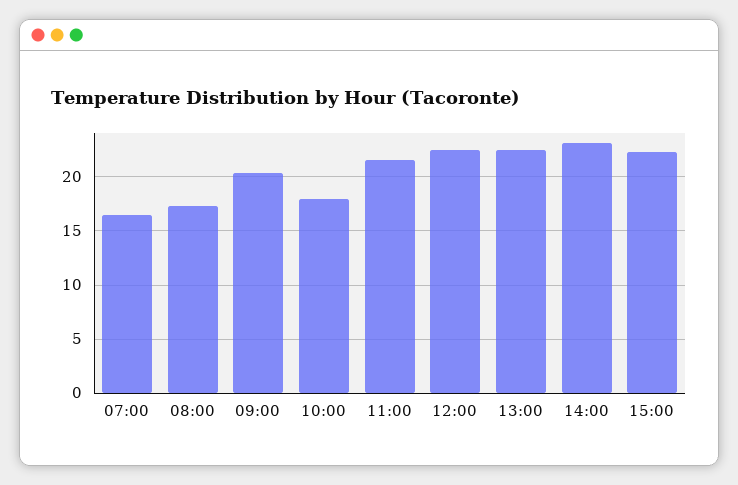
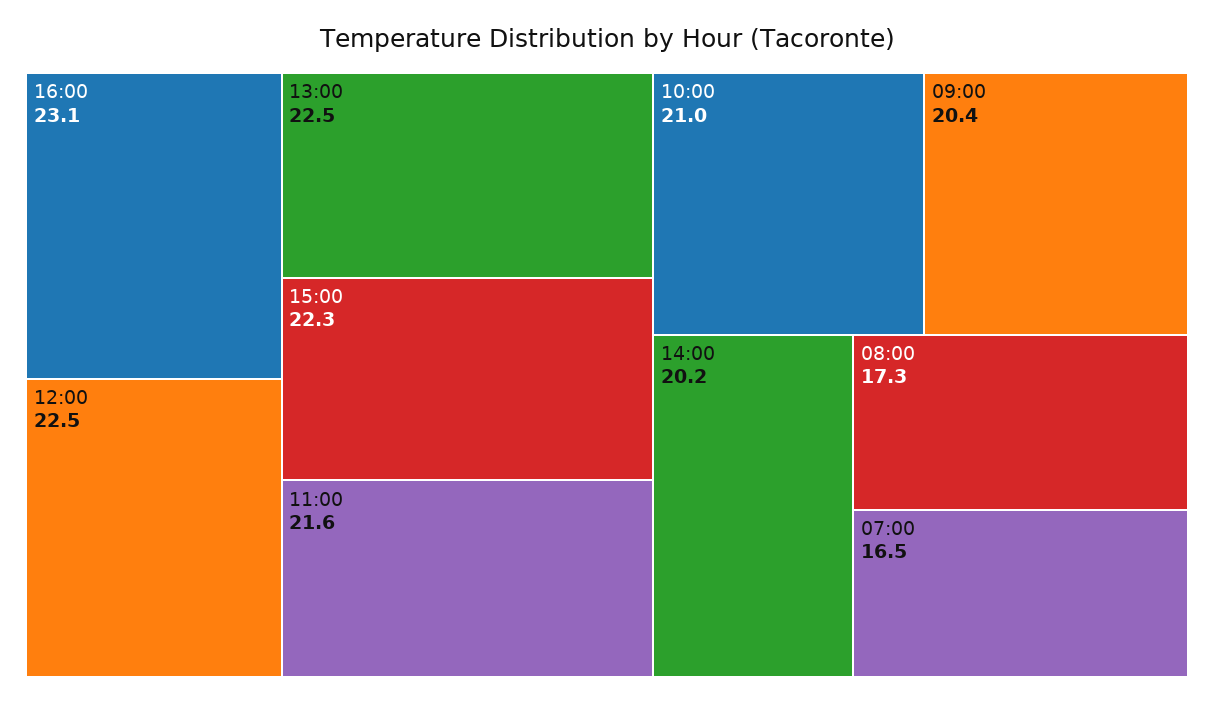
10:00: 18 -> 21
14:00: 23 -> 20.2
16:00: none -> 23.1

